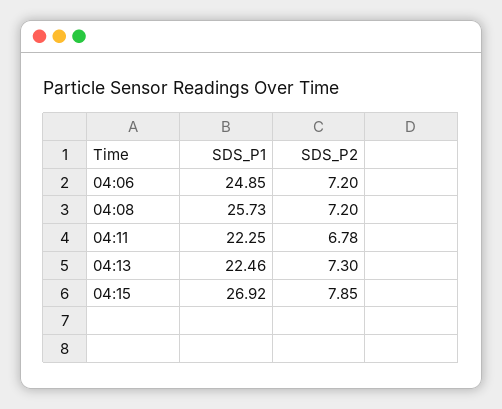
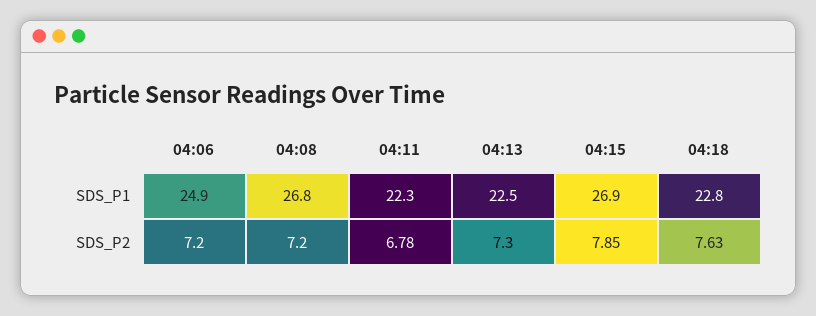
SDS_P1, 04:08: 25.73 -> 26.8
SDS_P1, 04:18: none -> 22.8
SDS_P2, 04:18: none -> 7.63

